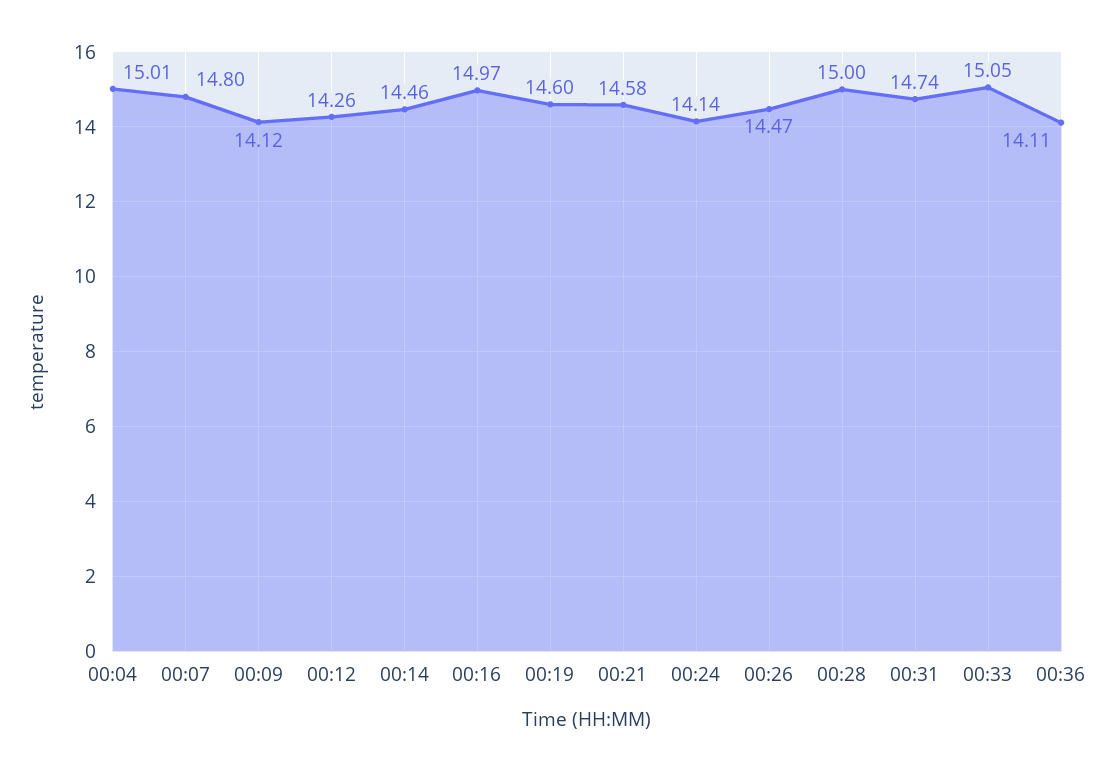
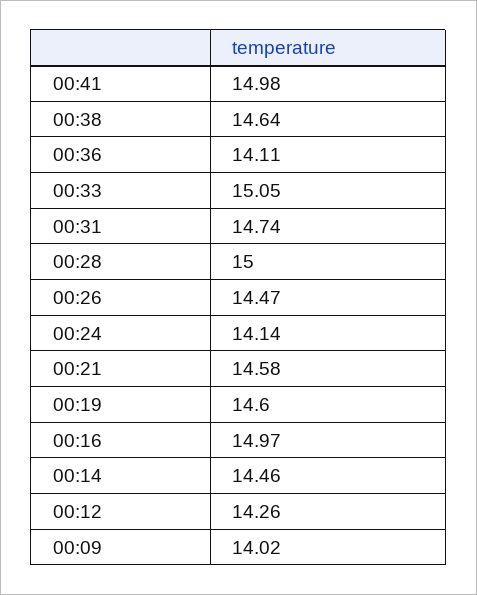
00:04: 15.01 -> none
00:07: 14.8 -> none
00:09: 14.12 -> 14.02
00:41: none -> 14.98
00:38: none -> 14.64

